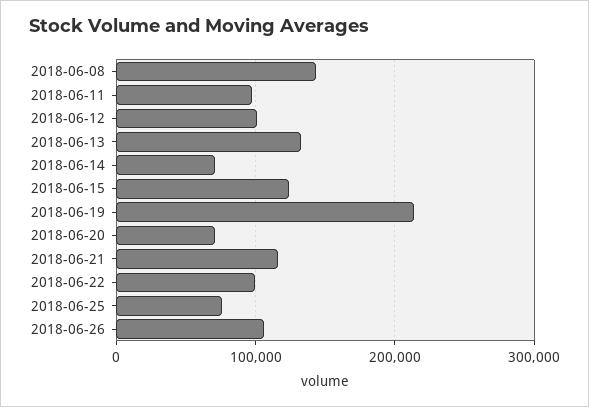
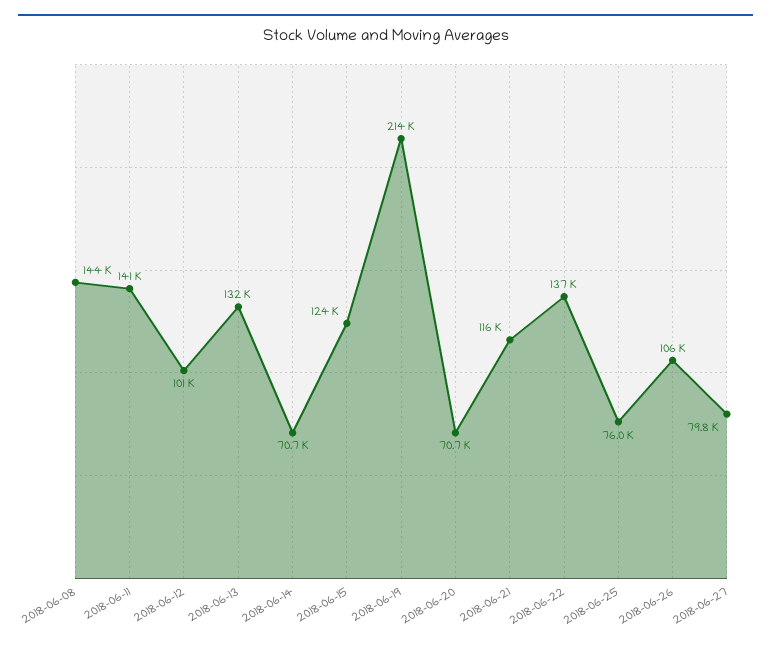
2018-06-11: 100000 -> 141000
2018-06-22: 100000 -> 137000
2018-06-27: none -> 79800

